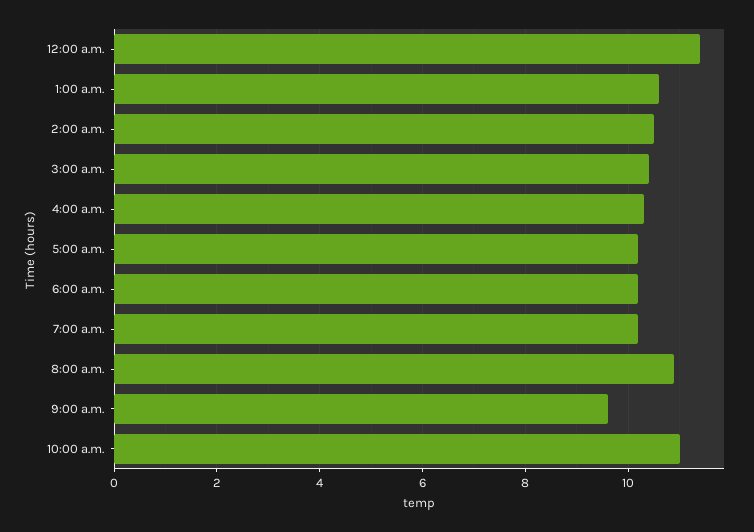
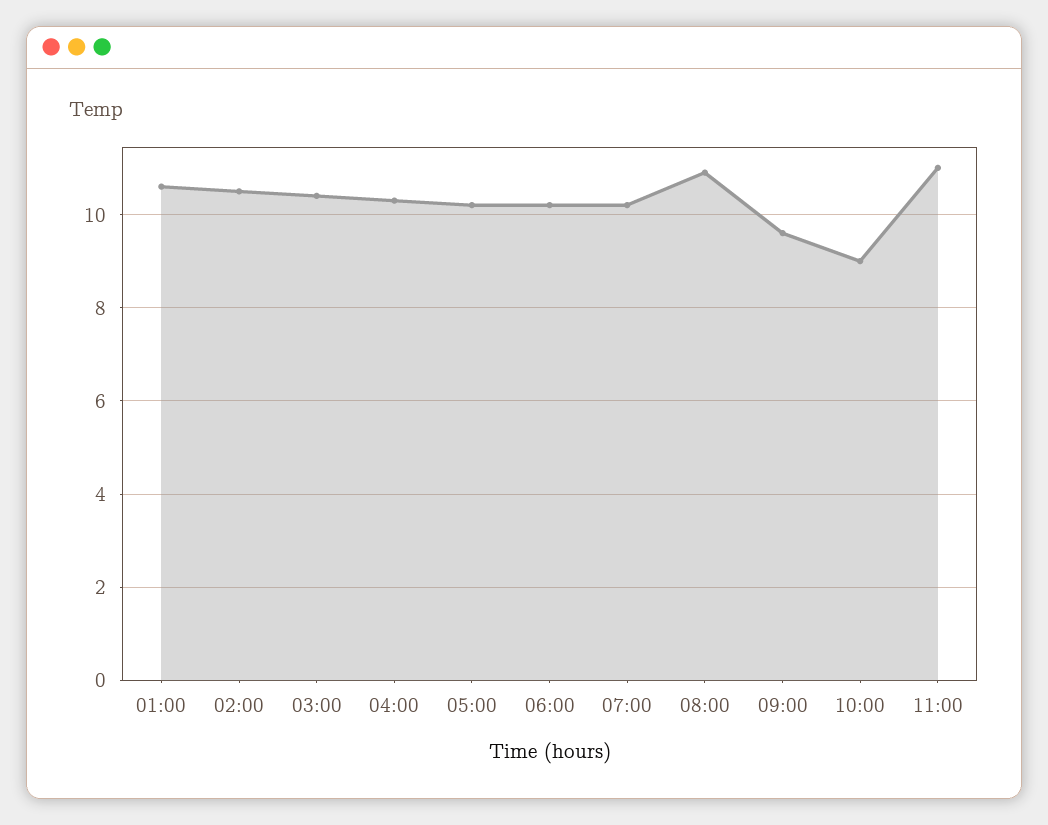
12:00 a.m.: 11.5 -> none
10:00 a.m.: 11 -> 9
11:00: none -> 11

